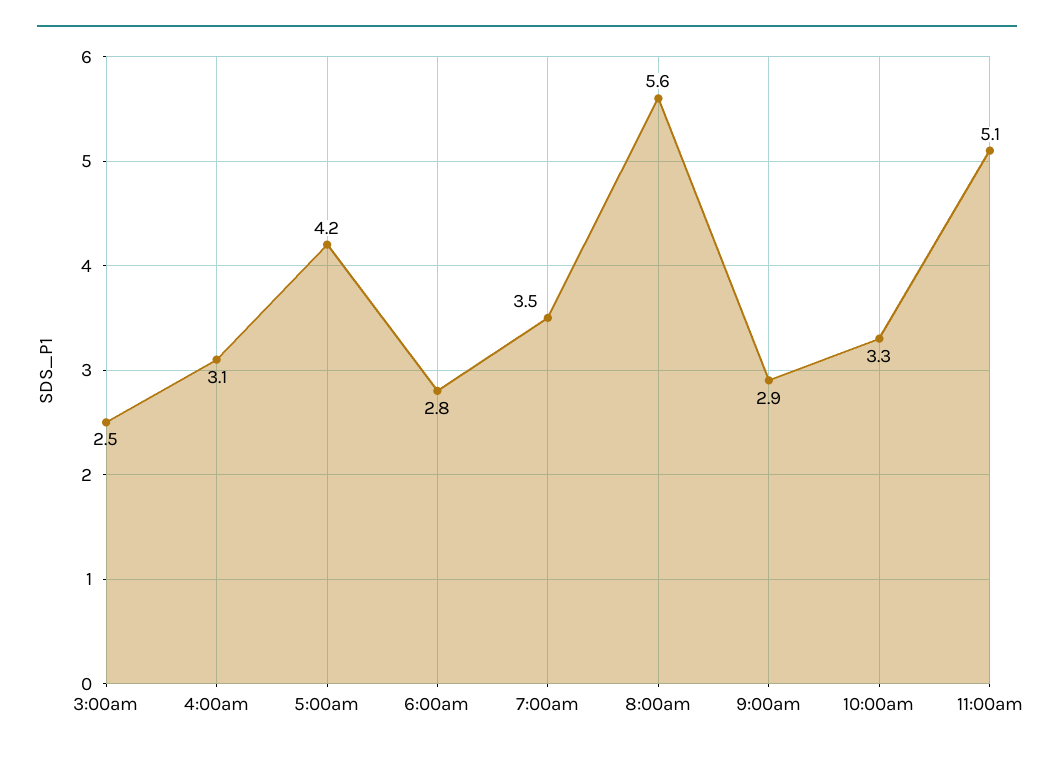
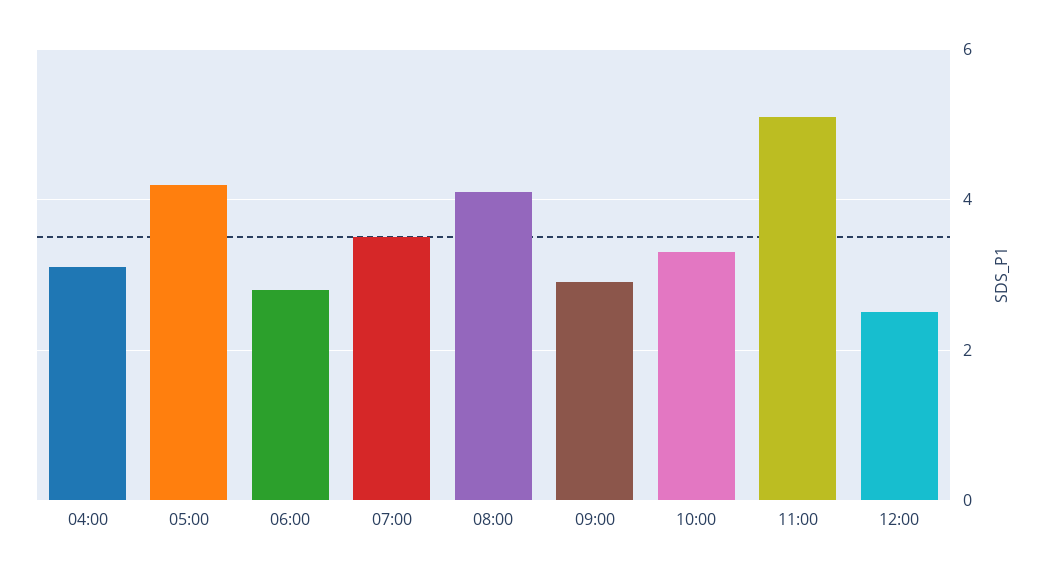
3:00am: 2.5 -> none
8:00am: 5.6 -> 4
12:00: none -> 2.5

